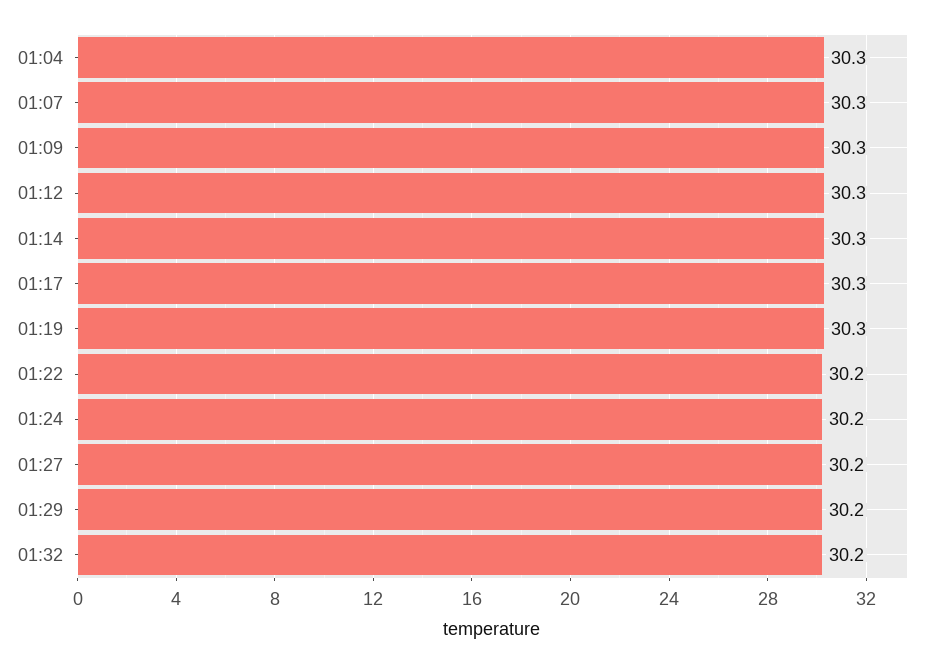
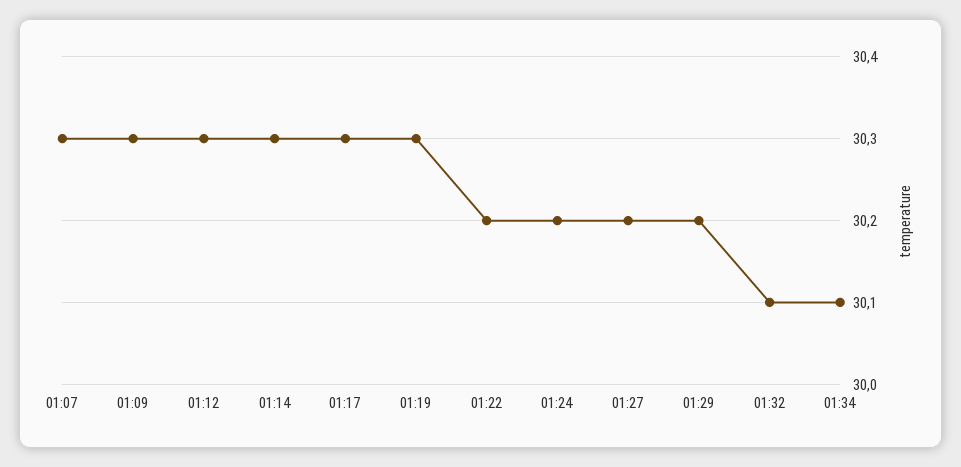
01:04: 30.3 -> none
01:32: 30.2 -> 30.1
01:34: none -> 30.1

